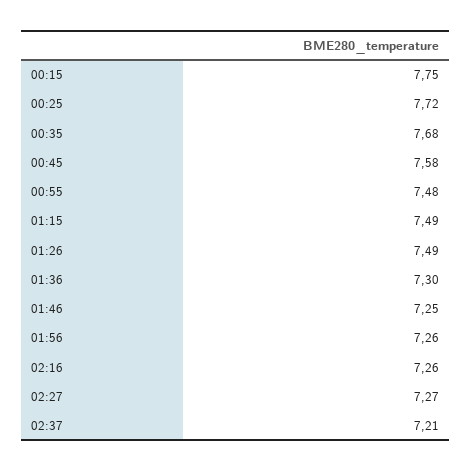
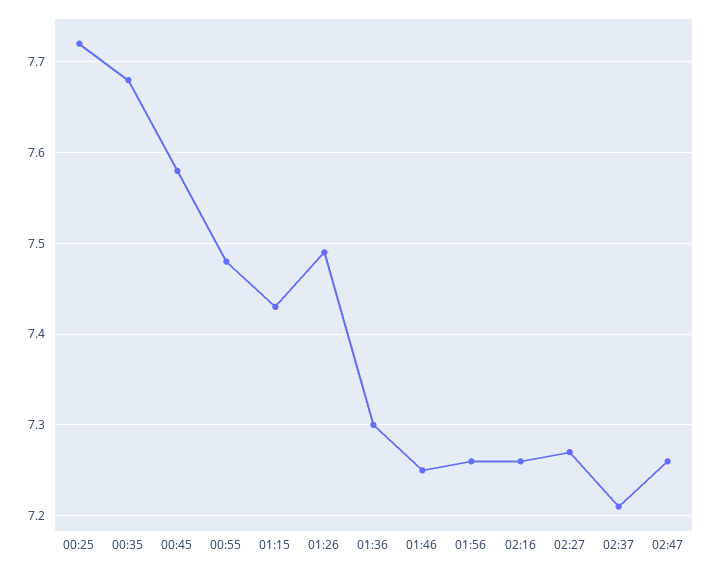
00:15: 7.75 -> none
01:15: 7.49 -> 7.43
02:47: none -> 7.26

